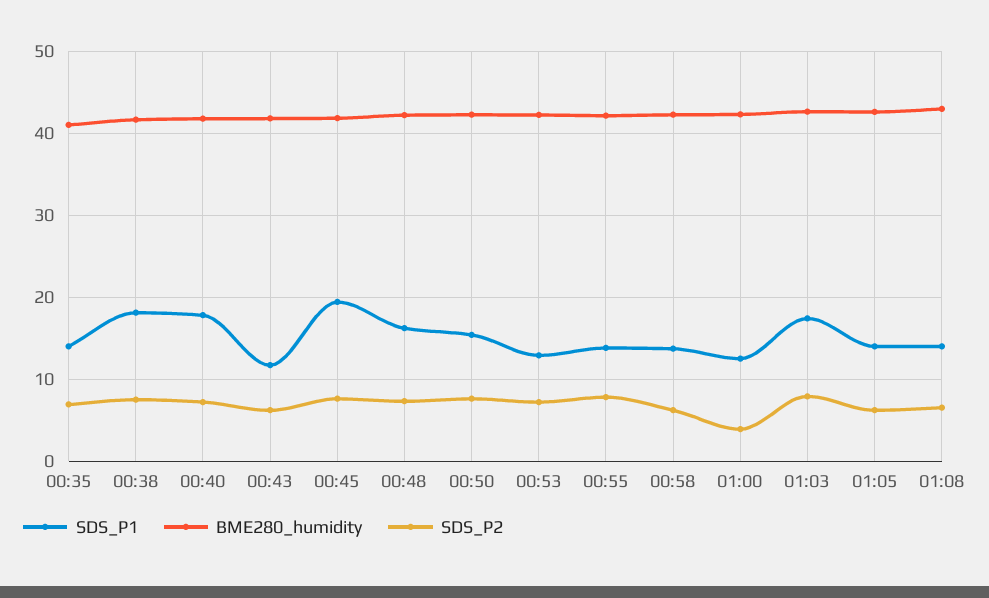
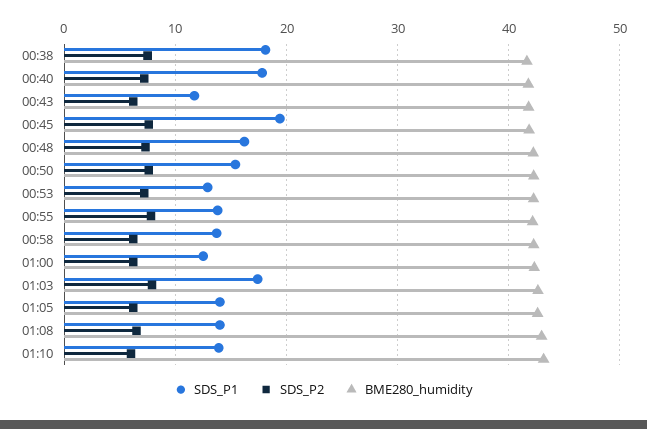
SDS_P1, 00:35: 14 -> none
BME280_humidity, 00:35: 41 -> none
SDS_P2, 00:35: 7 -> none
SDS_P2, 01:00: 4 -> 6
SDS_P1, 01:10: none -> 14
SDS_P2, 01:10: none -> 6
BME280_humidity, 01:10: none -> 43

